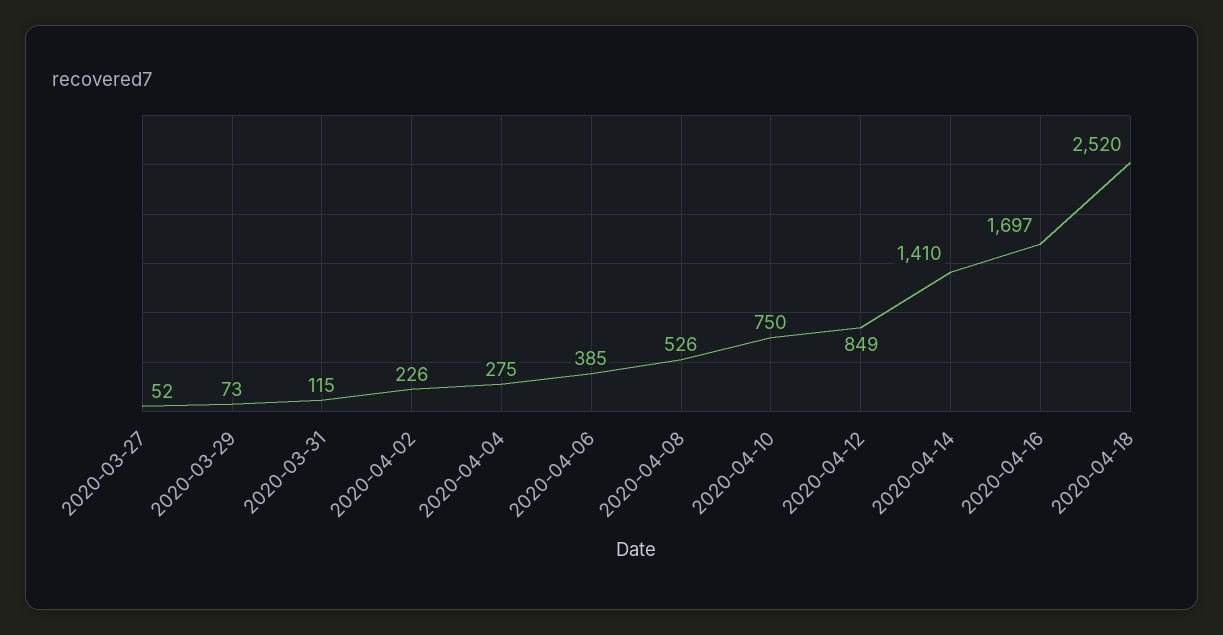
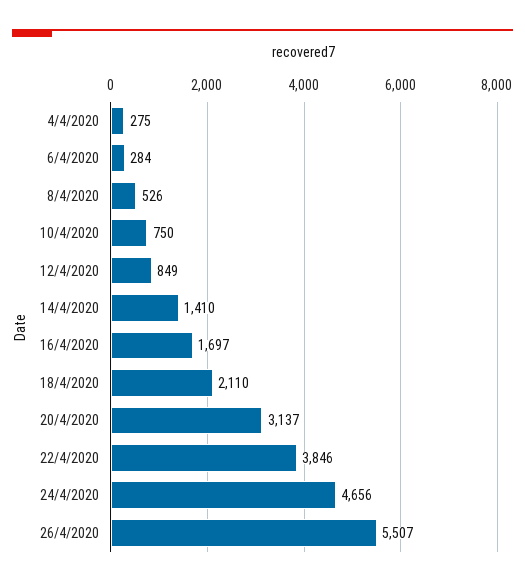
2020-03-27: 52 -> none
2020-03-29: 73 -> none
2020-03-31: 115 -> none
2020-04-02: 226 -> none
2020-04-06: 385 -> 284
2020-04-18: 2520 -> 2110
20/4/2020: none -> 3137
22/4/2020: none -> 3846
24/4/2020: none -> 4656
26/4/2020: none -> 5507

